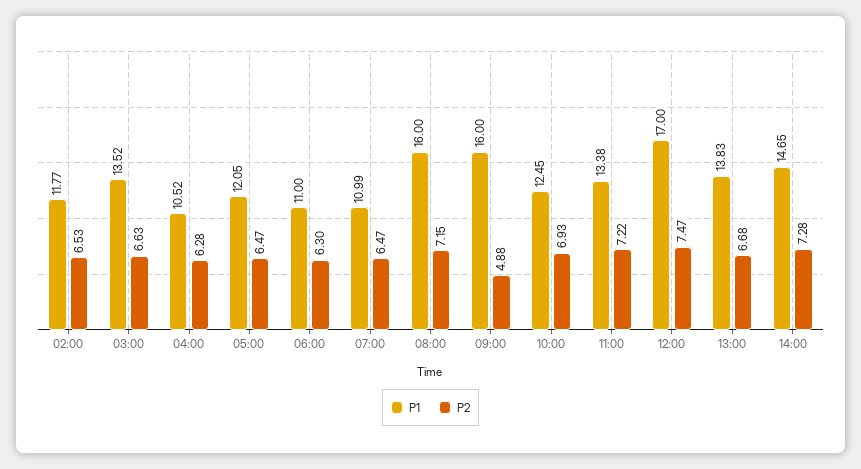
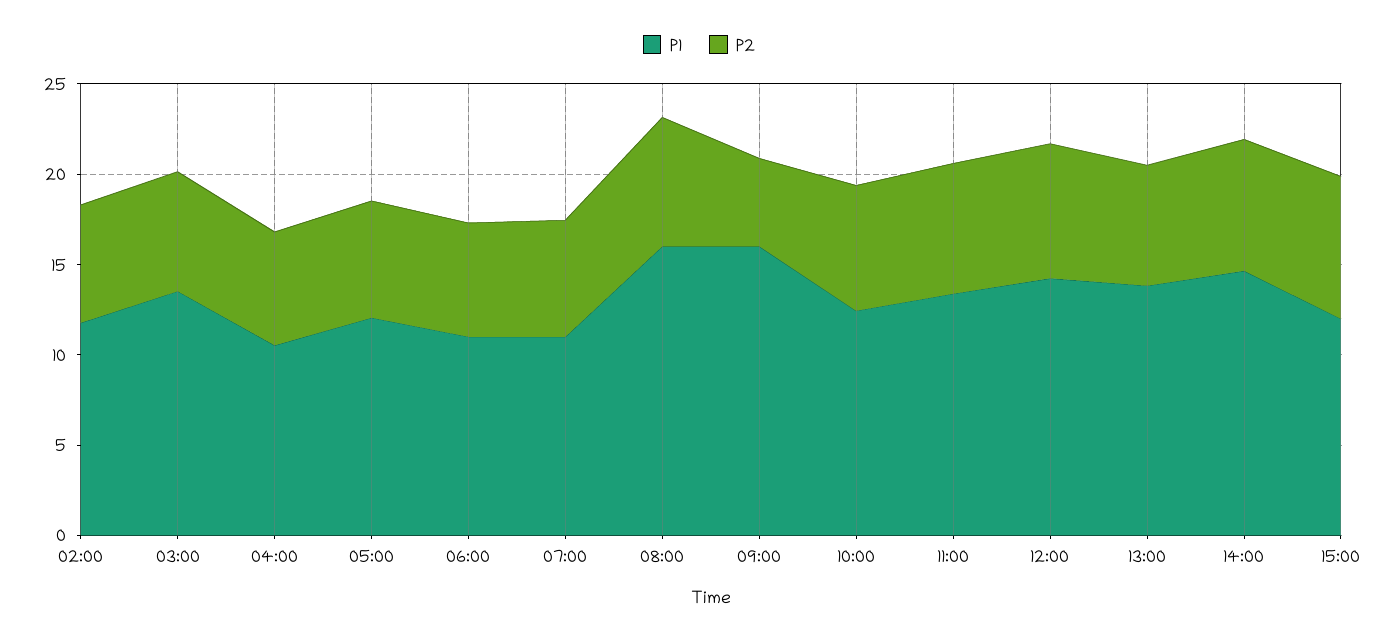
P1, 12:00: 17 -> 14
P1, 15:00: none -> 12
P2, 15:00: none -> 8

